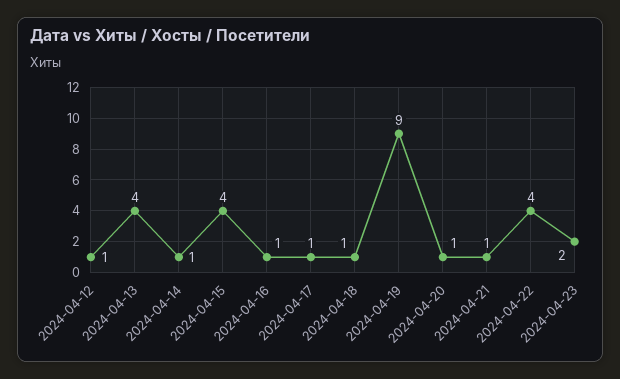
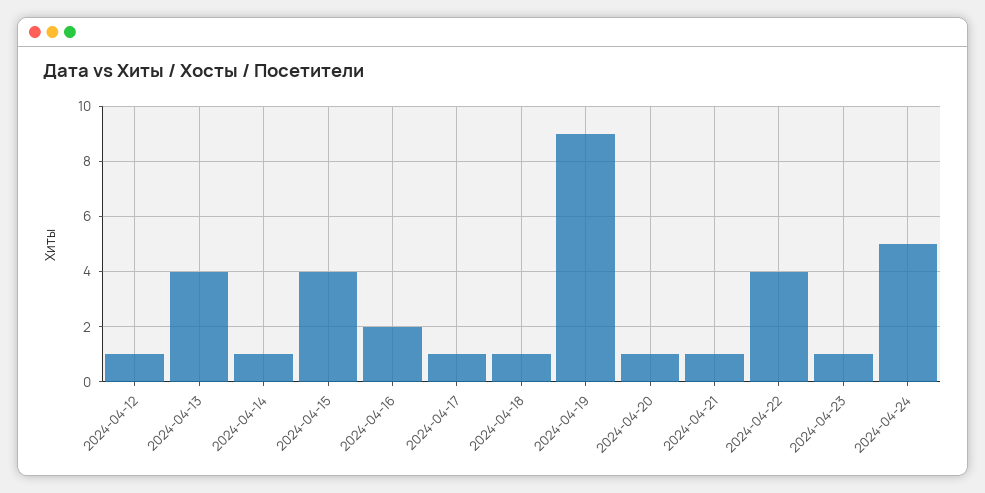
2024-04-16: 1 -> 2
2024-04-23: 2 -> 1
2024-04-24: none -> 5

